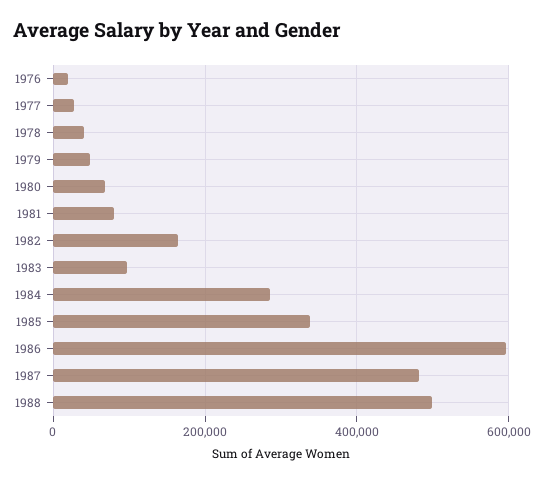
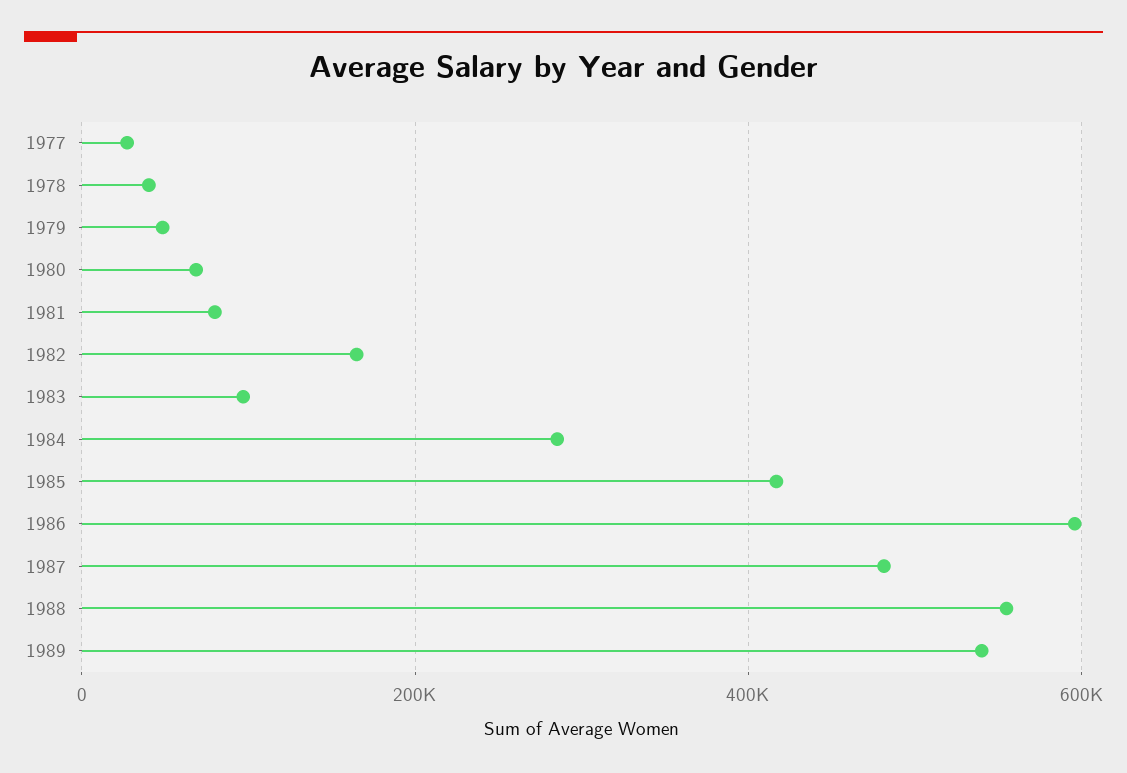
1976: 20000 -> none
1985: 340000 -> 420000
1988: 500000 -> 560000
1989: none -> 540000

